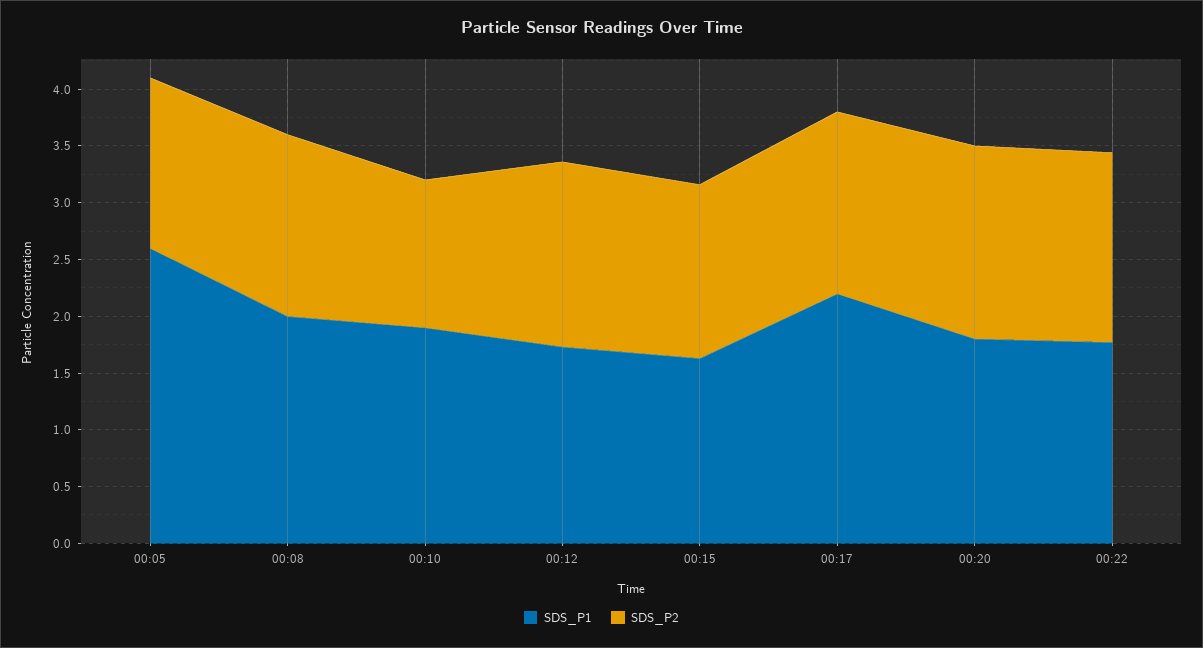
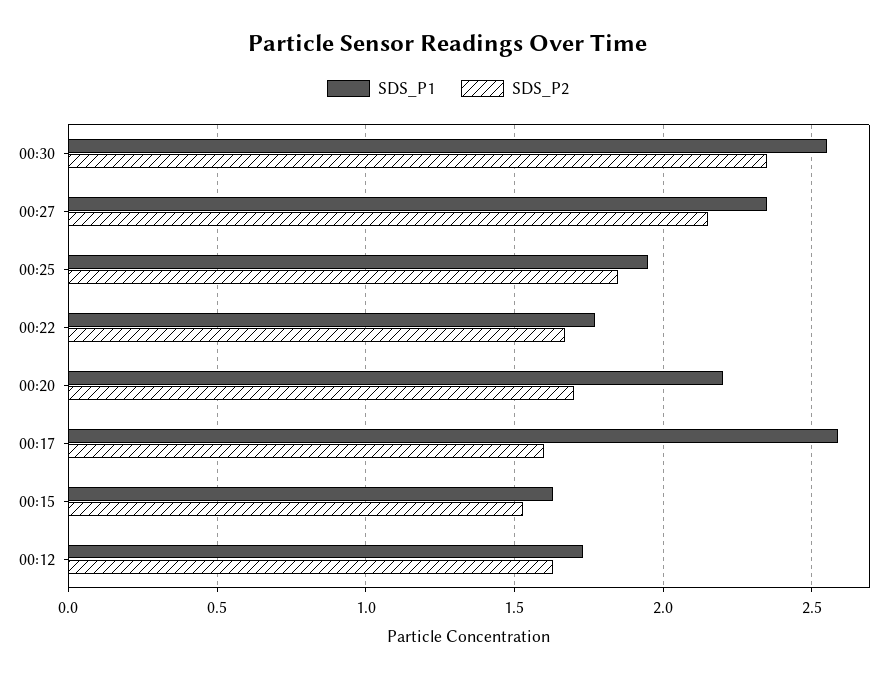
SDS_P1, 00:05: 2.6 -> none
SDS_P2, 00:05: 1.5 -> none
SDS_P1, 00:08: 2 -> none
SDS_P2, 00:08: 1.6 -> none
SDS_P1, 00:10: 1.9 -> none
SDS_P2, 00:10: 1.3 -> none
SDS_P1, 00:17: 2.2 -> 2.6
SDS_P1, 00:20: 1.8 -> 2.2
SDS_P1, 00:30: none -> 2.55
SDS_P2, 00:30: none -> 2.35
SDS_P1, 00:27: none -> 2.35
SDS_P2, 00:27: none -> 2.15
SDS_P1, 00:25: none -> 1.95
SDS_P2, 00:25: none -> 1.85

